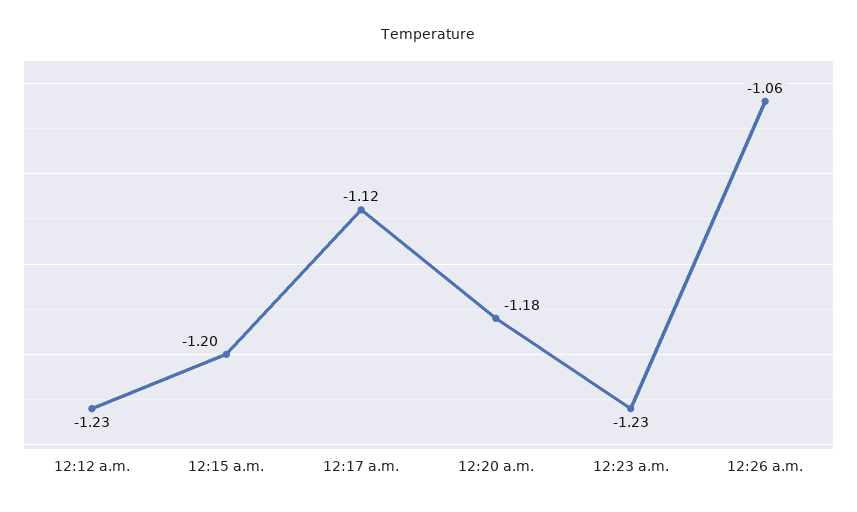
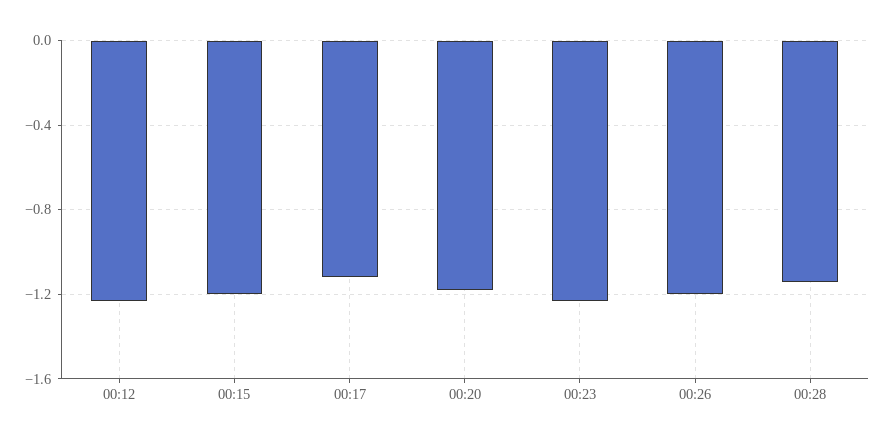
12:26 a.m.: -1.06 -> -1.2
00:28: none -> -1.15

